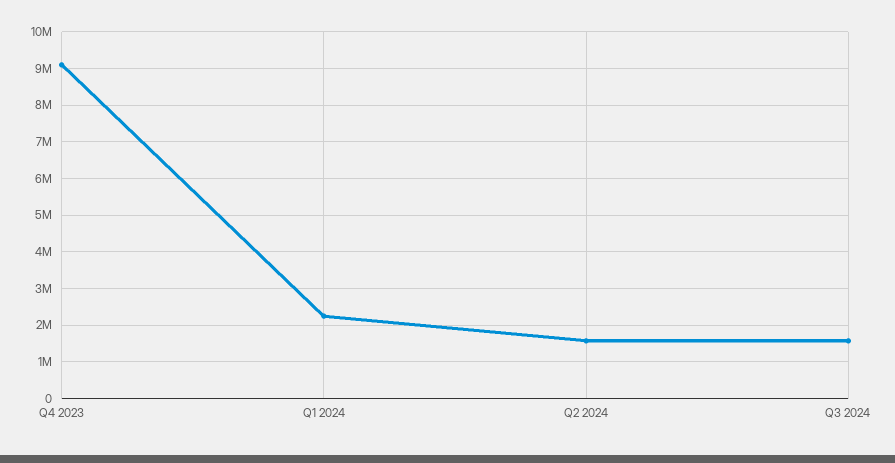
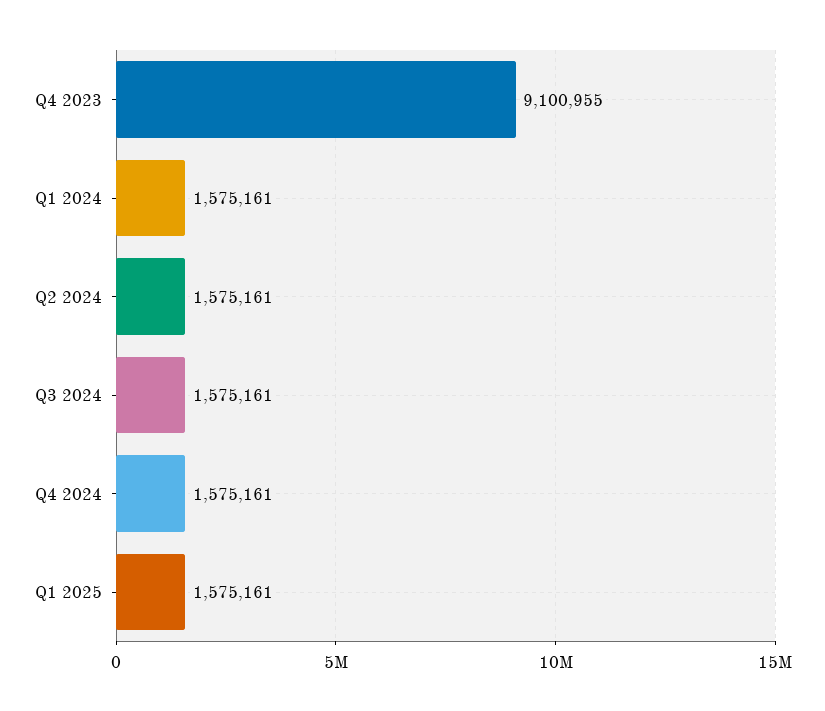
Q1 2024: 2200000 -> 1575161
Q4 2024: none -> 1575161
Q1 2025: none -> 1575161

